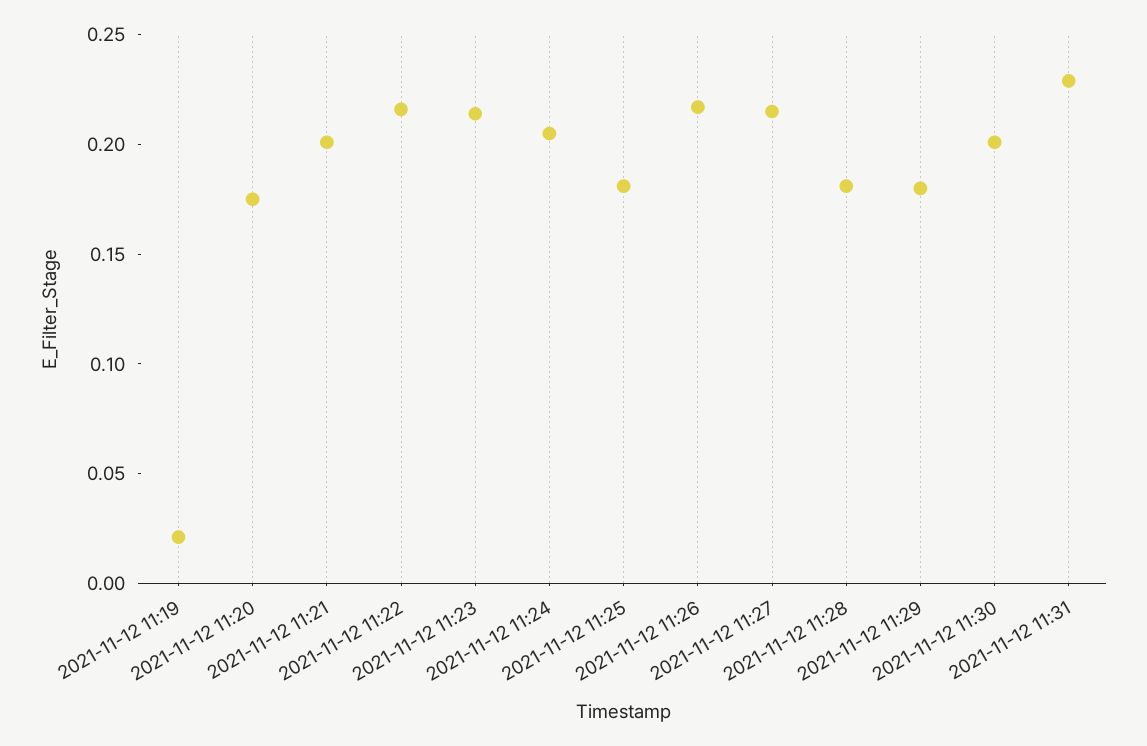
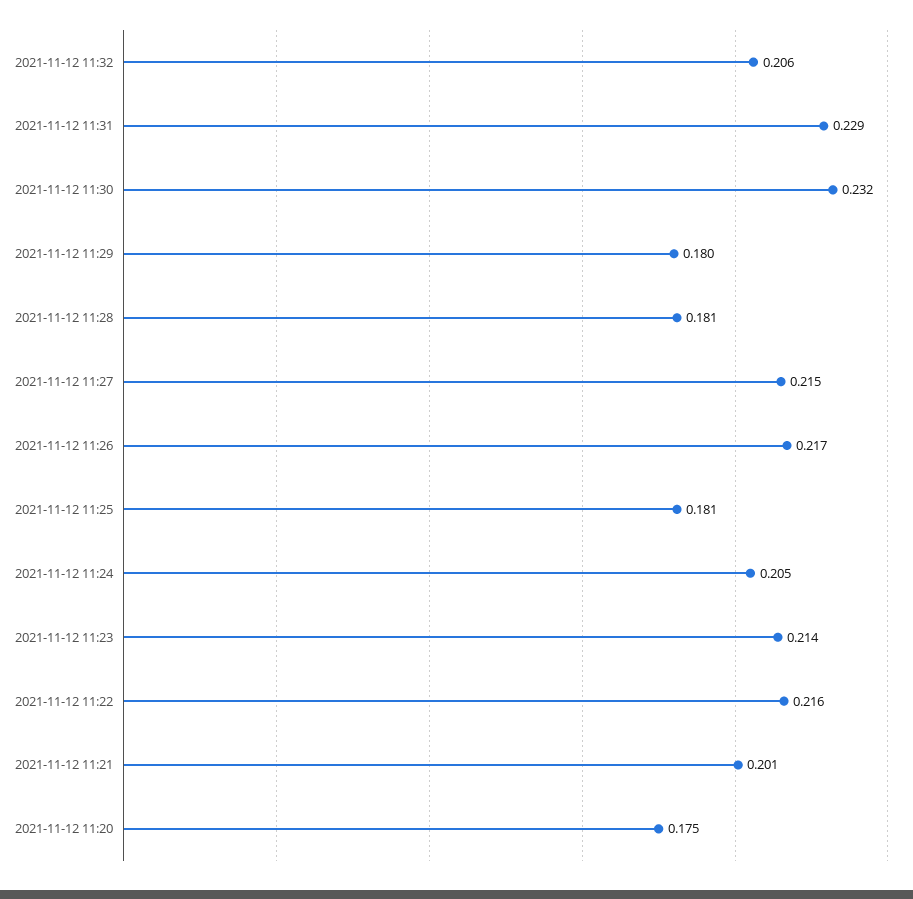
2021-11-12 11:19: 0.02 -> none
2021-11-12 11:30: 0.2 -> 0.232
2021-11-12 11:32: none -> 0.206

